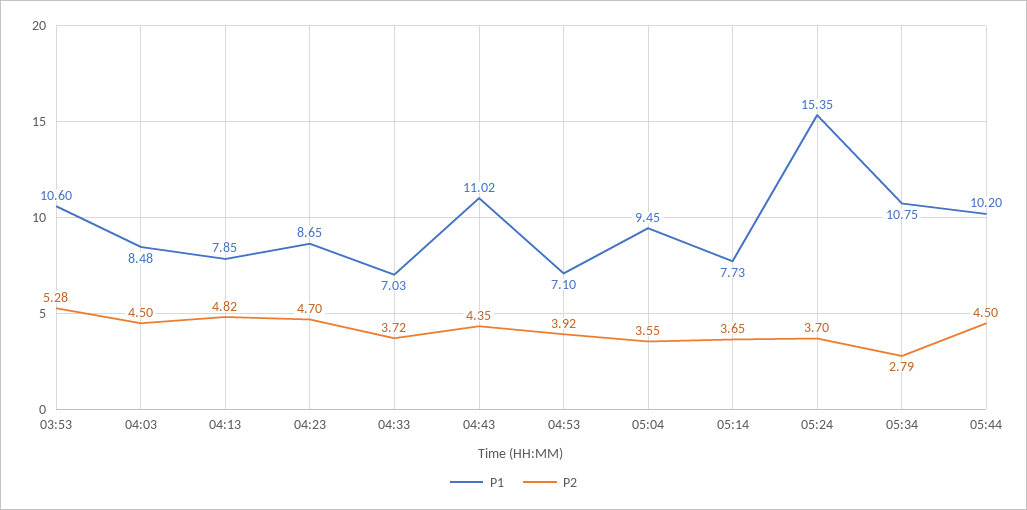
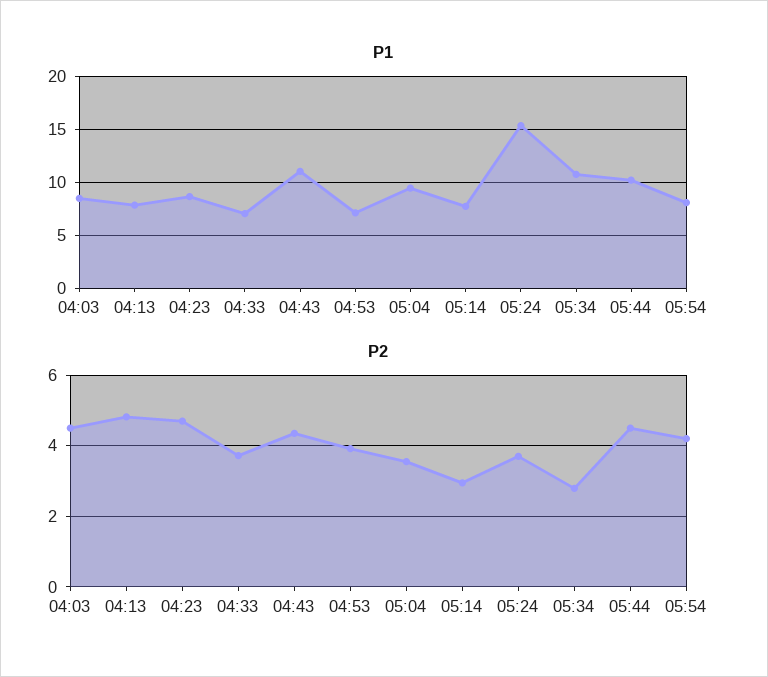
P1, 03:53: 10.6 -> none
P2, 03:53: 5.28 -> none
P2, 05:14: 3.65 -> 3
P1, 05:54: none -> 8
P2, 05:54: none -> 4.2

